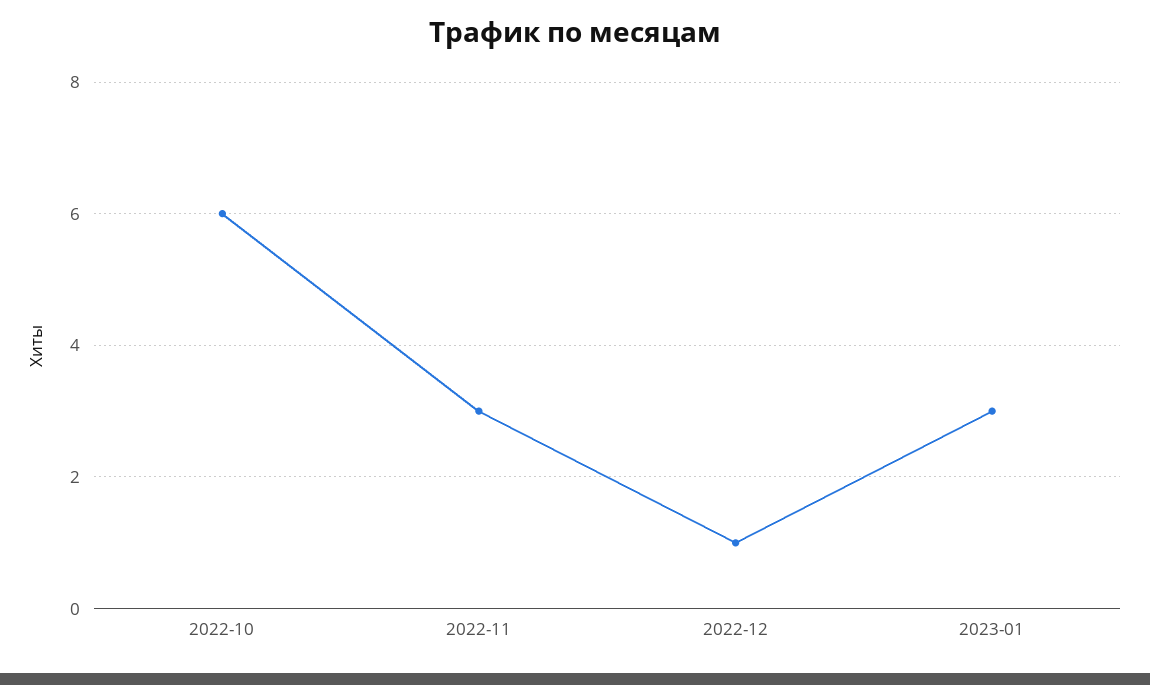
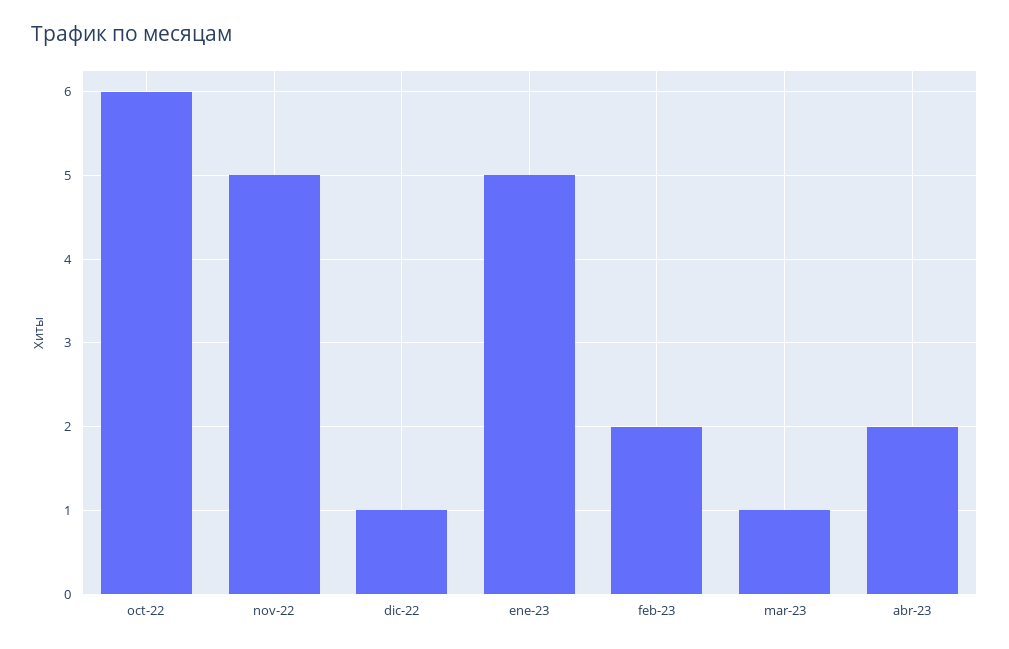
2022-11: 3 -> 5
2023-01: 3 -> 5
feb-23: none -> 2
mar-23: none -> 1
abr-23: none -> 2

